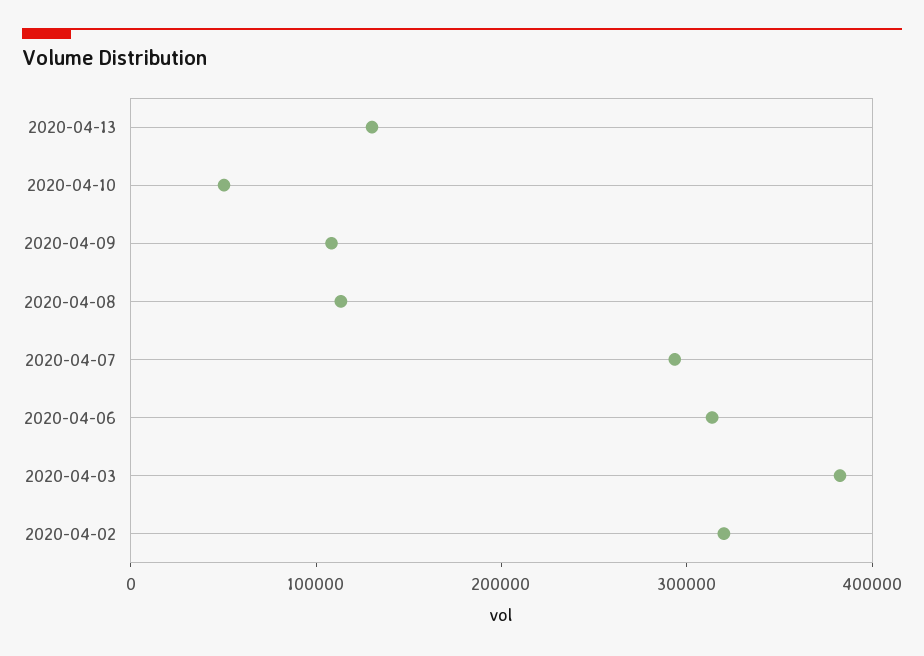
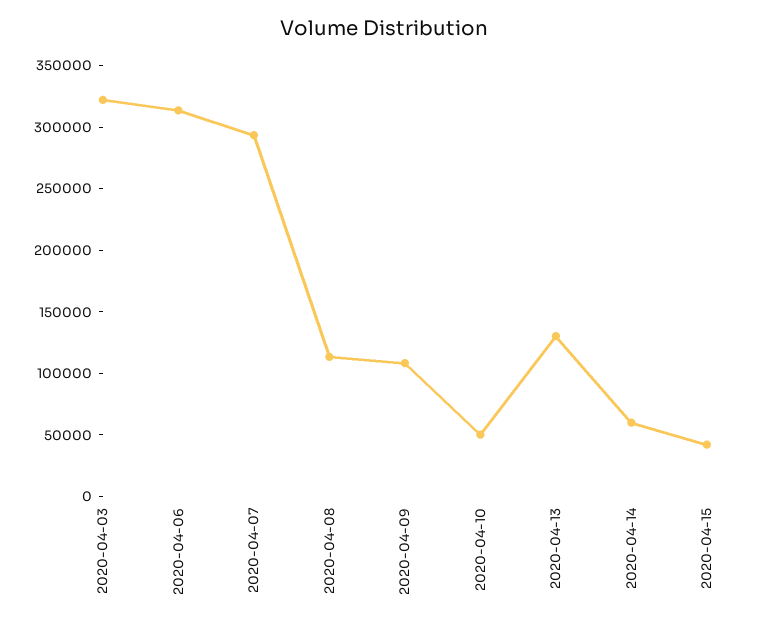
2020-04-03: 380000 -> 320000
2020-04-02: 320000 -> none
2020-04-14: none -> 60000
2020-04-15: none -> 40000

